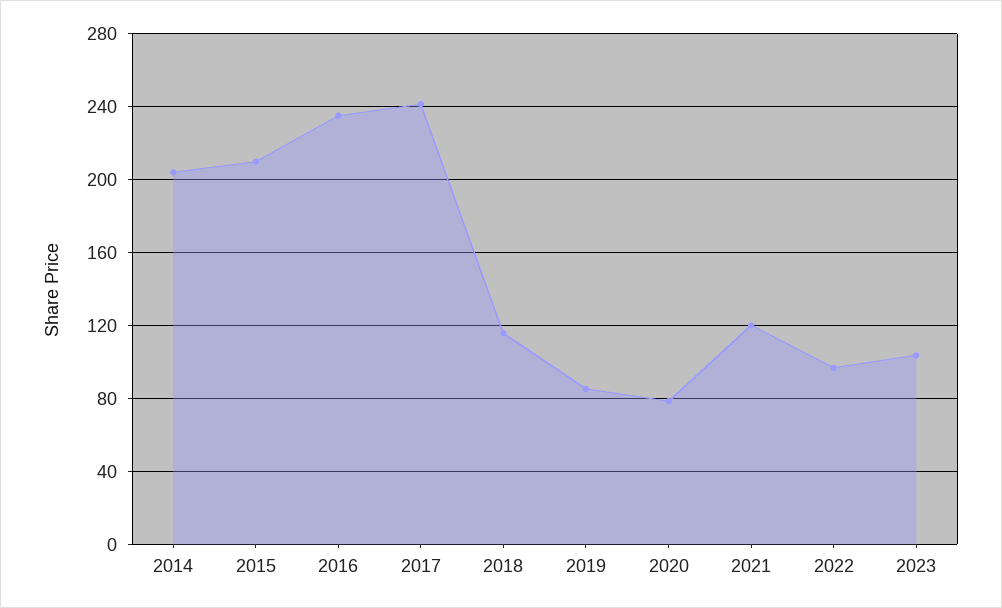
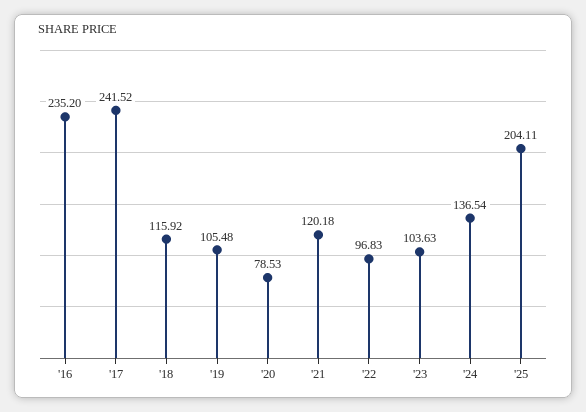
2014: 205 -> none
2015: 210 -> none
2019: 85 -> 105.48
'24: none -> 136.54
'25: none -> 204.11

